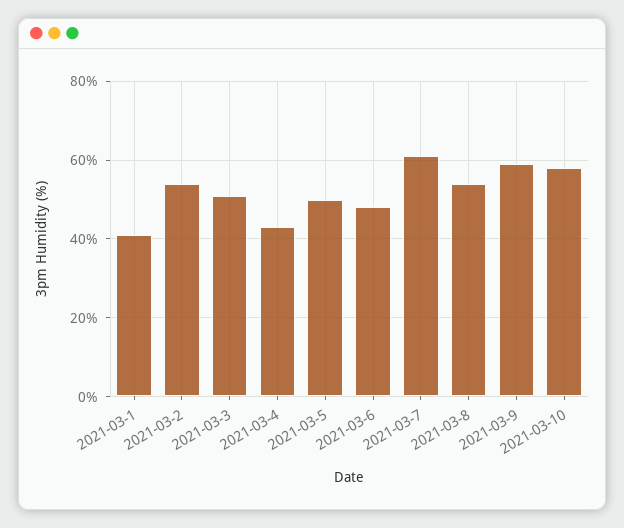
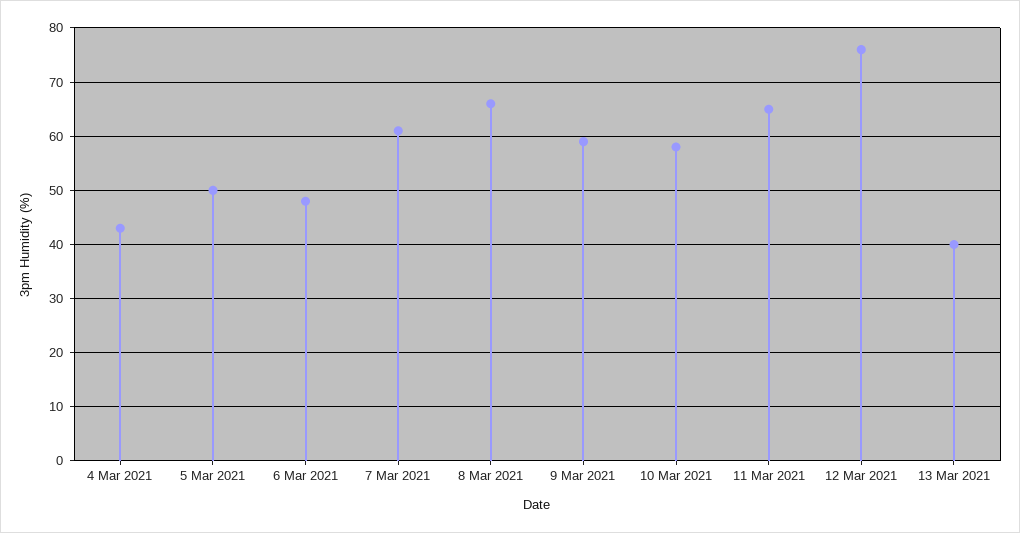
2021-03-1: 40 -> none
2021-03-2: 55 -> none
2021-03-3: 50 -> none
2021-03-8: 55 -> 65
11 Mar 2021: none -> 65
12 Mar 2021: none -> 75
13 Mar 2021: none -> 40

